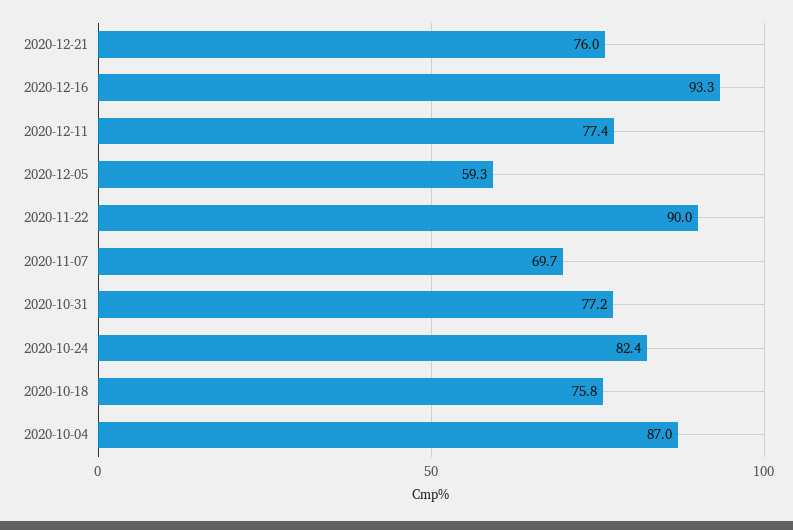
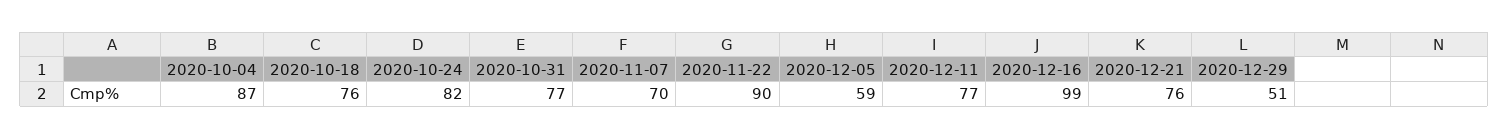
2020-12-16: 93.3 -> 99
2020-12-29: none -> 51

